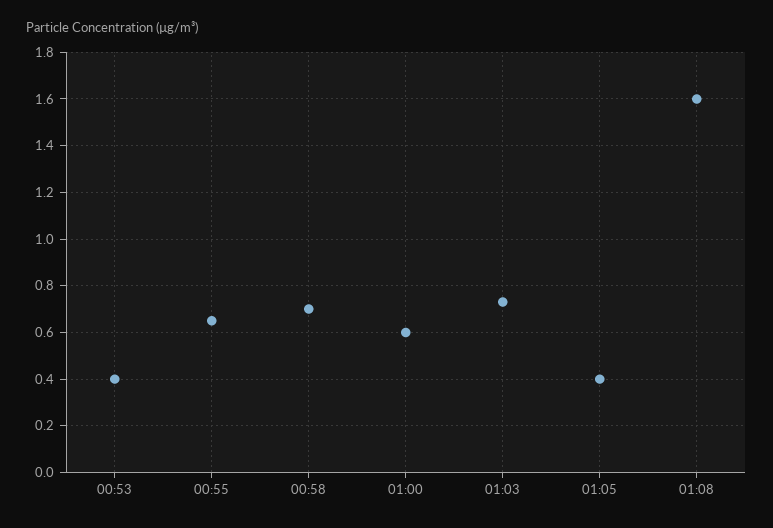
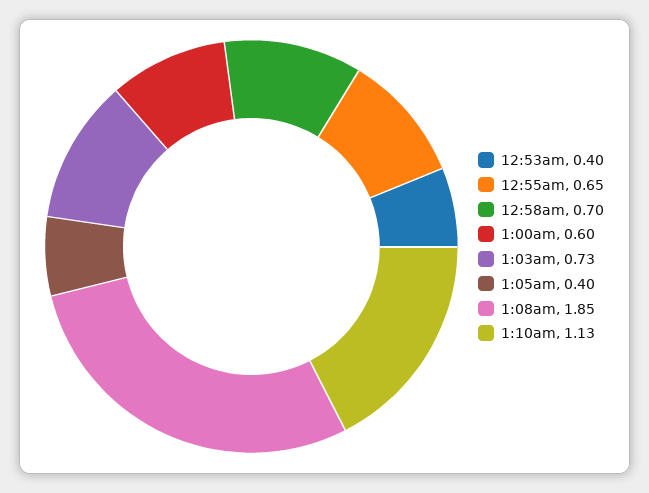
01:08: 1.6 -> 1.85
1:10am: none -> 1.13

